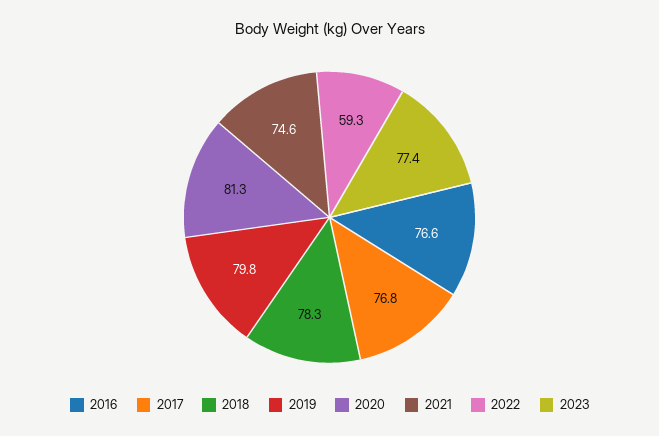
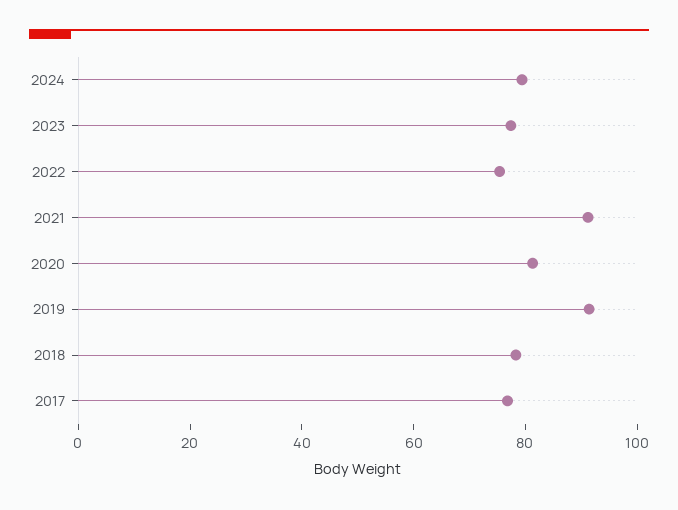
2016: 76.6 -> none
2019: 79.8 -> 90
2021: 74.6 -> 90
2022: 59.3 -> 75
2024: none -> 80

